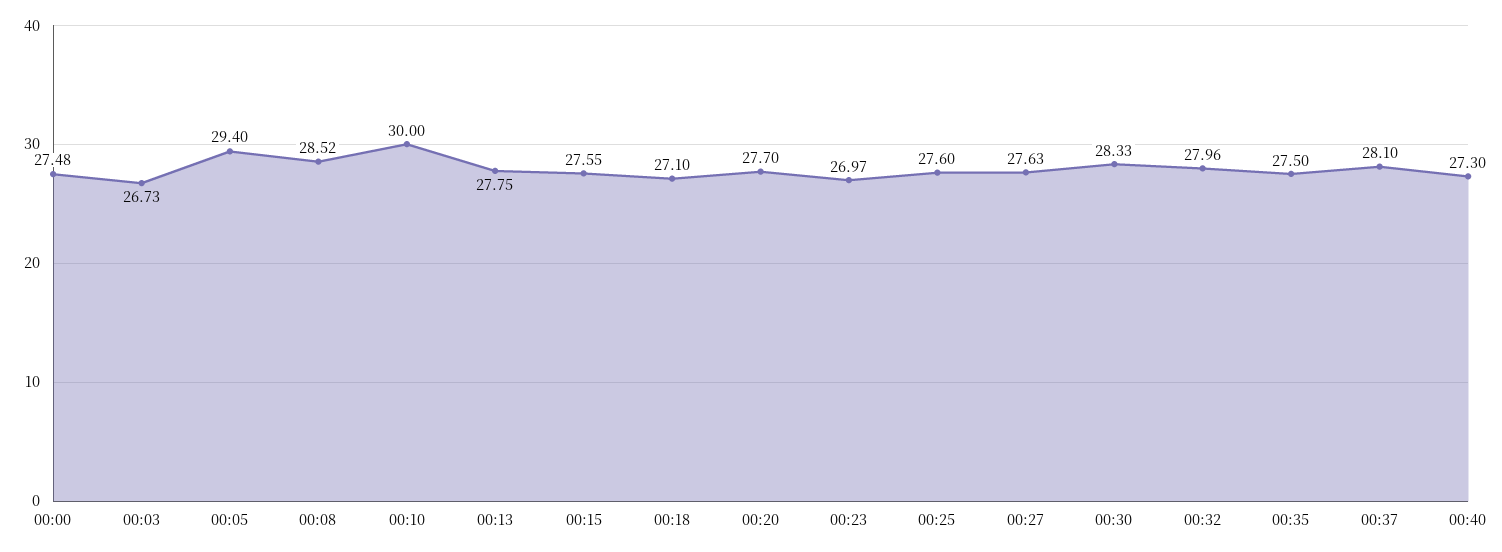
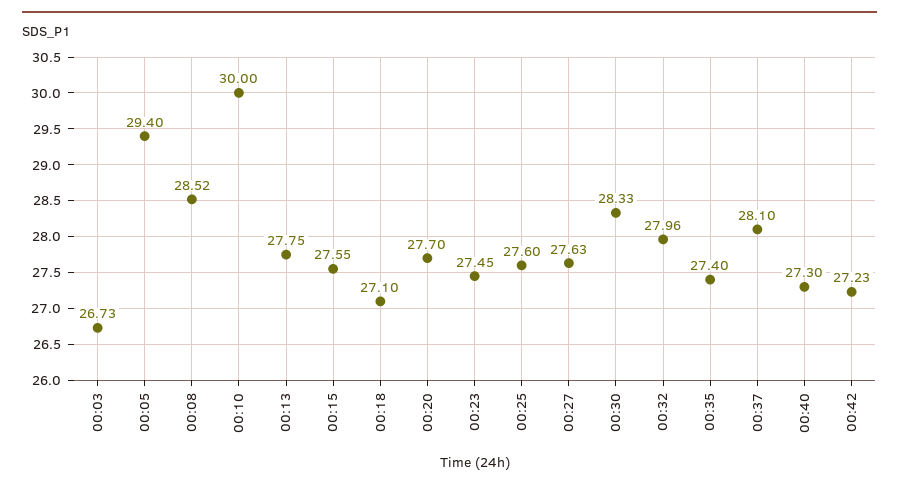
00:00: 27.48 -> none
00:23: 26.97 -> 27.45
00:35: 27.5 -> 27.4
00:42: none -> 27.23

